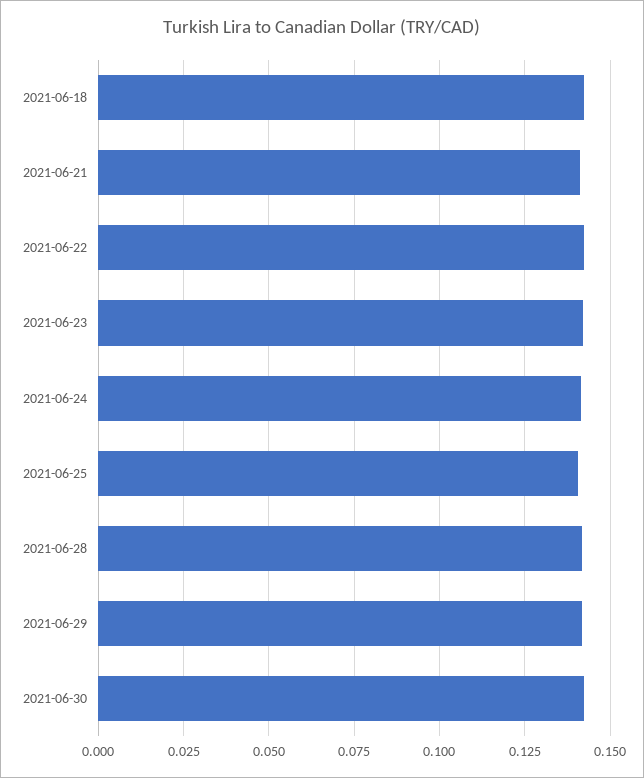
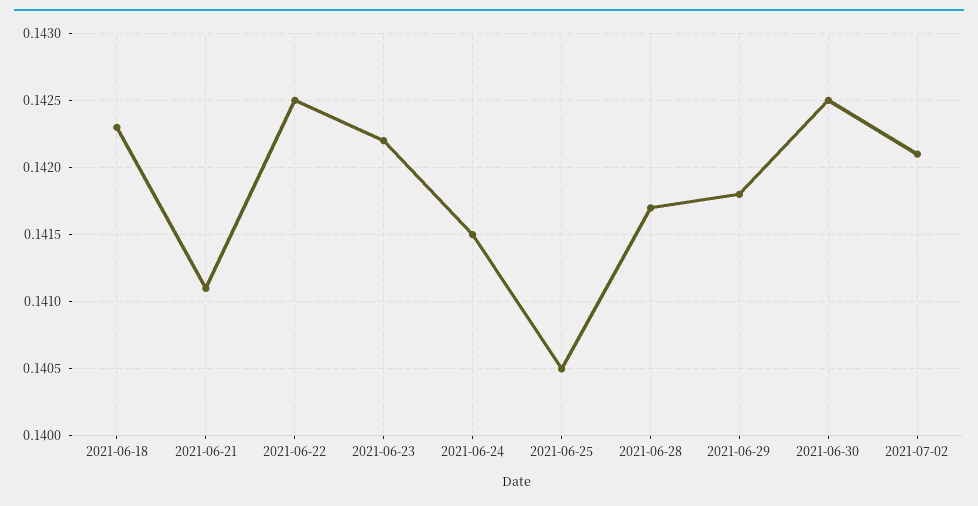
2021-07-02: none -> 0.1421

